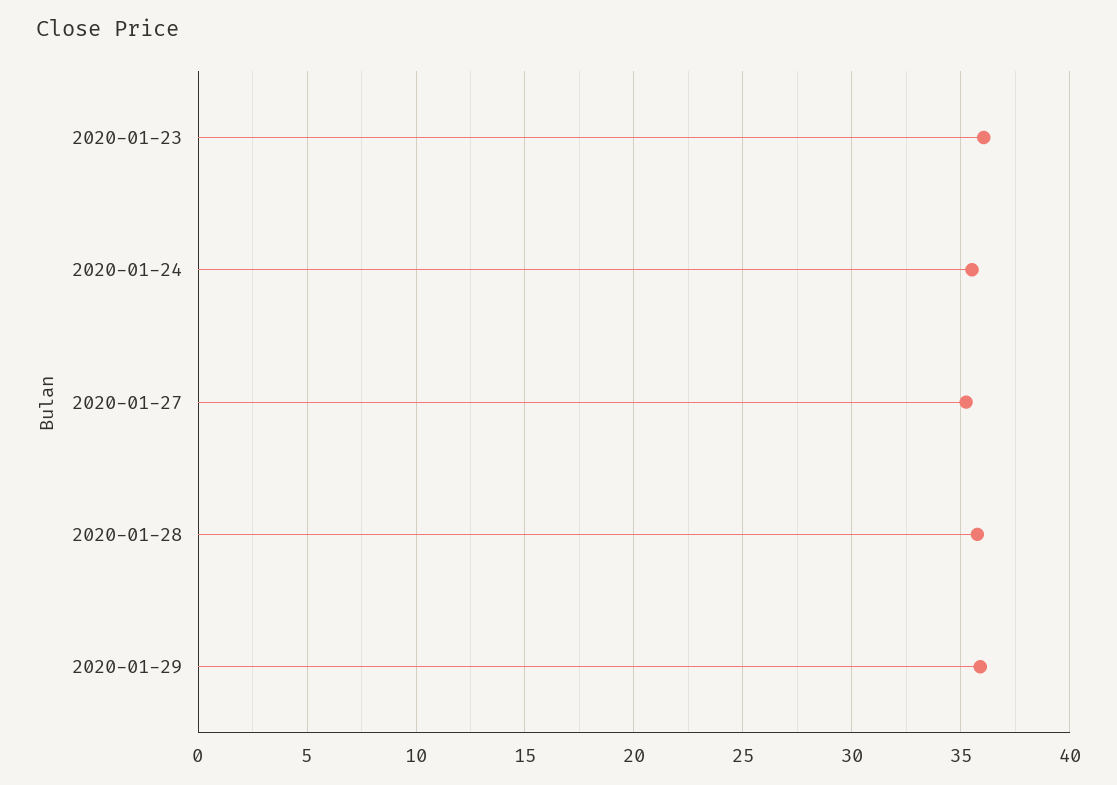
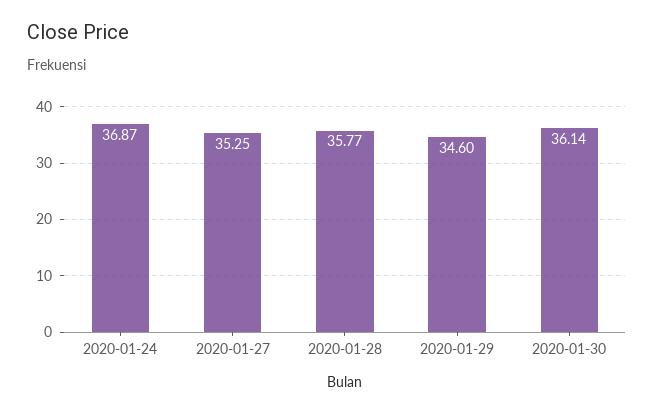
2020-01-23: 36 -> none
2020-01-24: 35.5 -> 36.87
2020-01-29: 36 -> 34.6
2020-01-30: none -> 36.14

